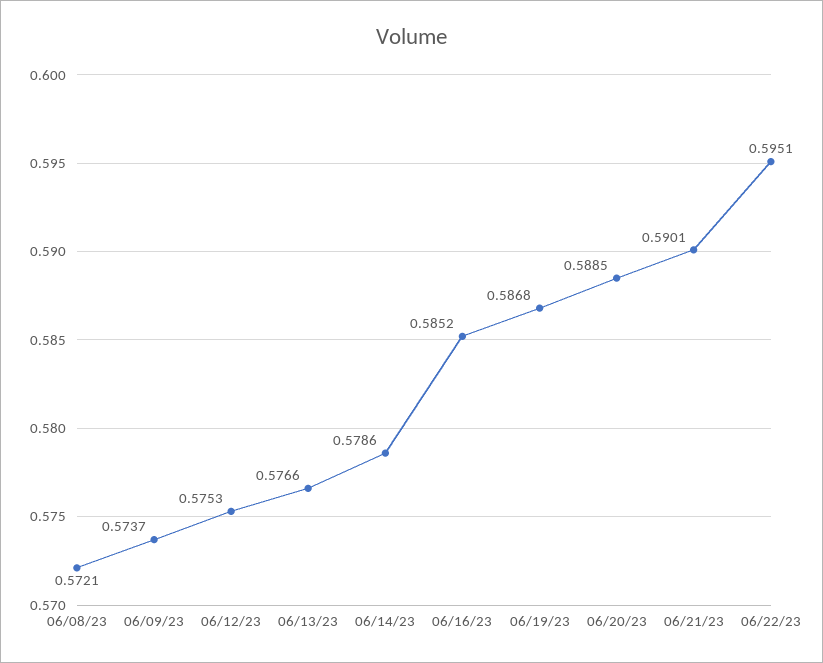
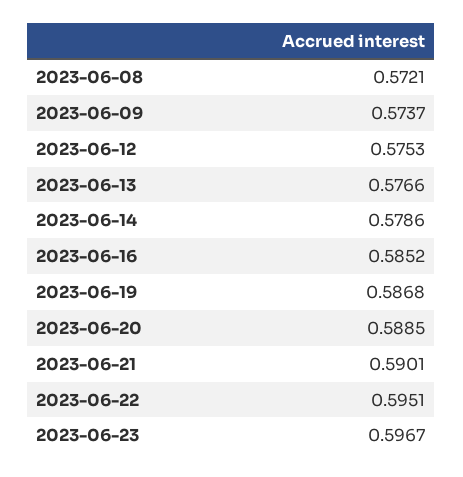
2023-06-23: none -> 0.5967

